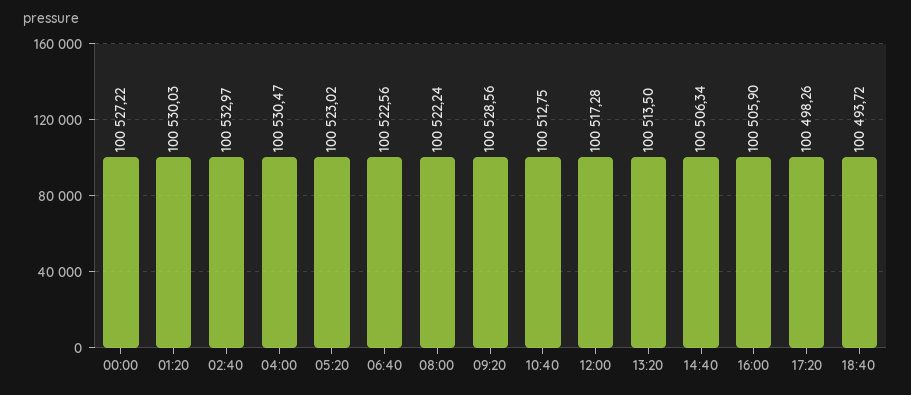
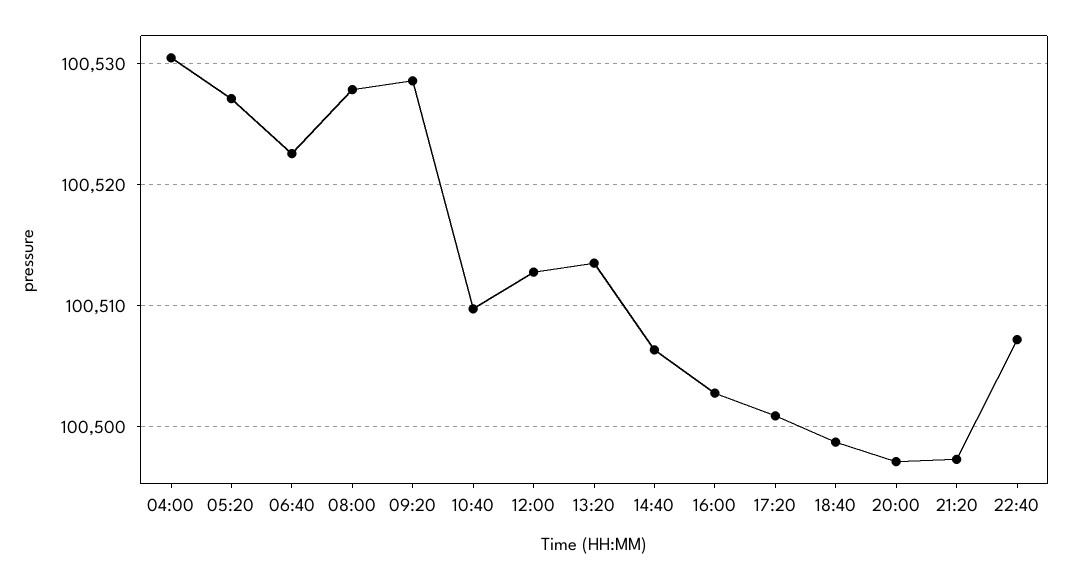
00:00: 100527.22 -> none
01:20: 100530.03 -> none
02:40: 100532.97 -> none
05:20: 100523.02 -> 100527
08:00: 100522.24 -> 100528
10:40: 100512.75 -> 100510
12:00: 100517.28 -> 100513
16:00: 100505.9 -> 100503
17:20: 100498.26 -> 100501
18:40: 100493.72 -> 100499
20:00: none -> 100497
21:20: none -> 100497
22:40: none -> 100507

